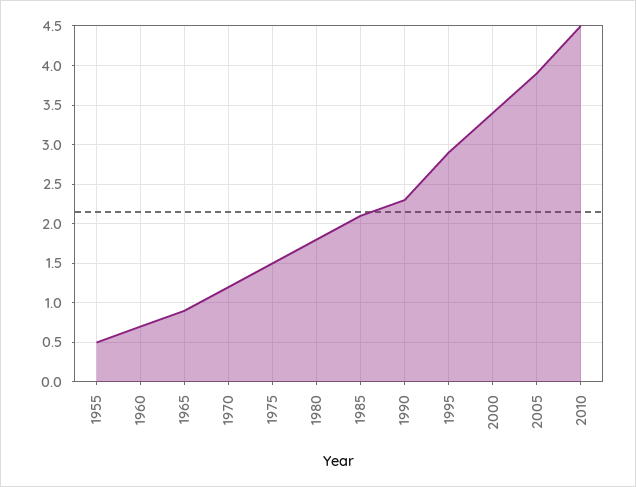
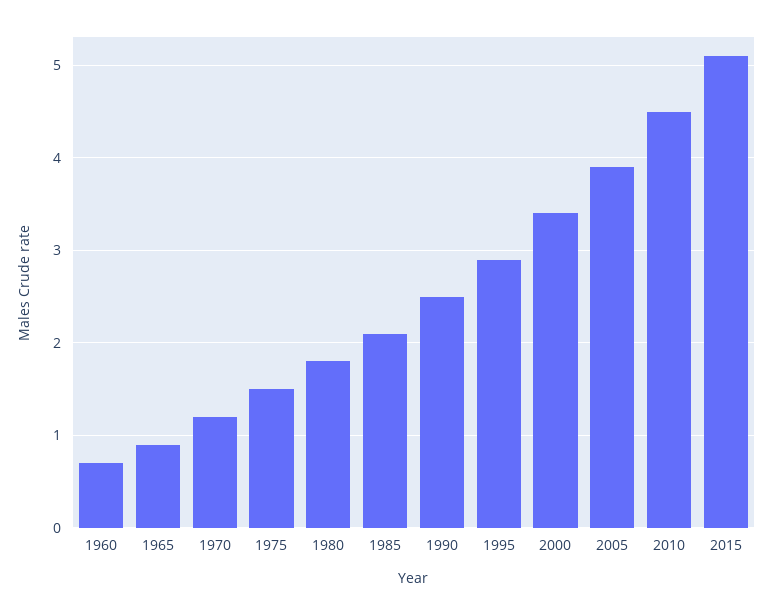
1955: 0.5 -> none
1990: 2.3 -> 2.5
2015: none -> 5.1

